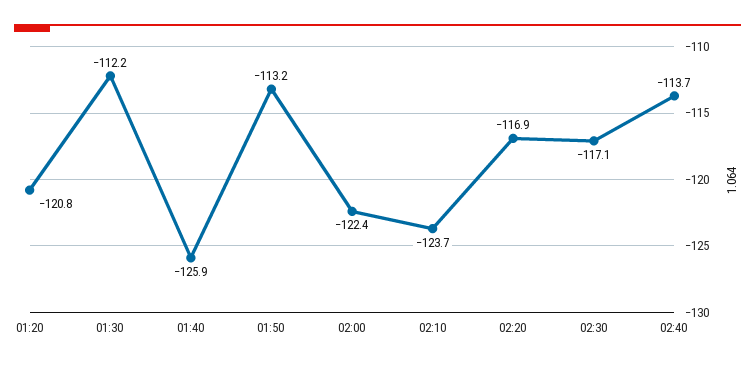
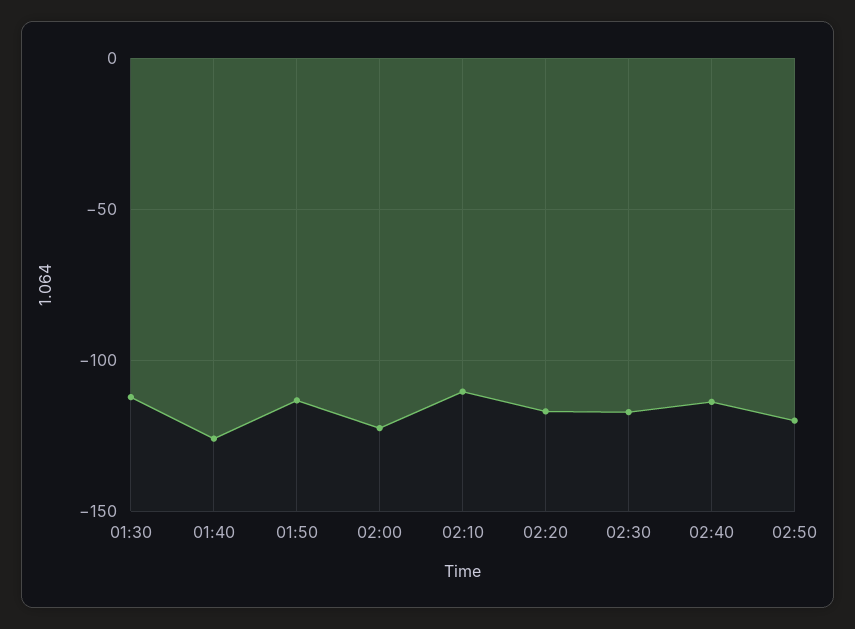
01:20: -120.8 -> none
02:10: -123.7 -> -110
02:50: none -> -120

